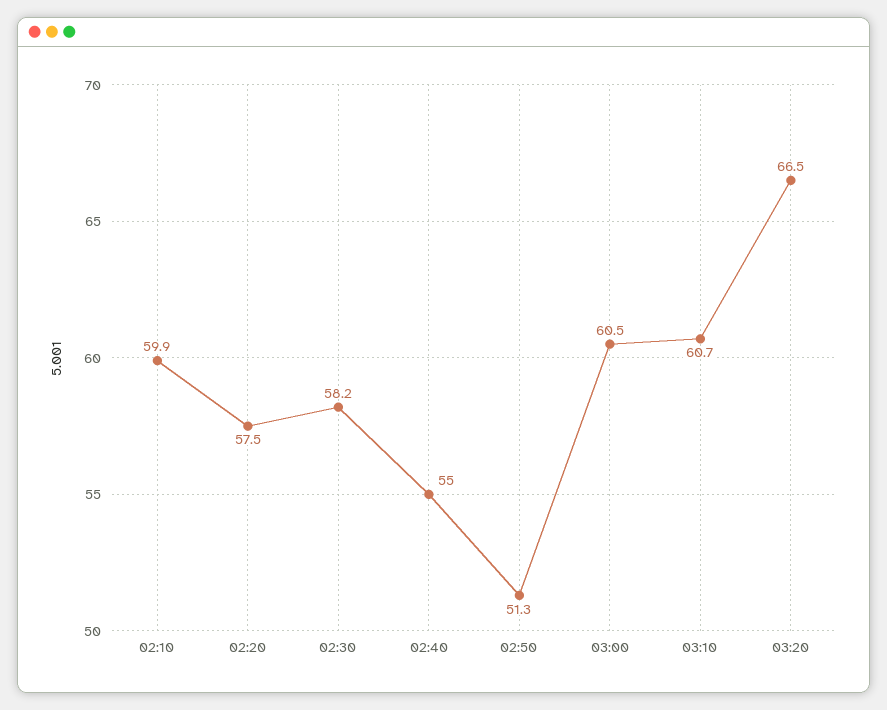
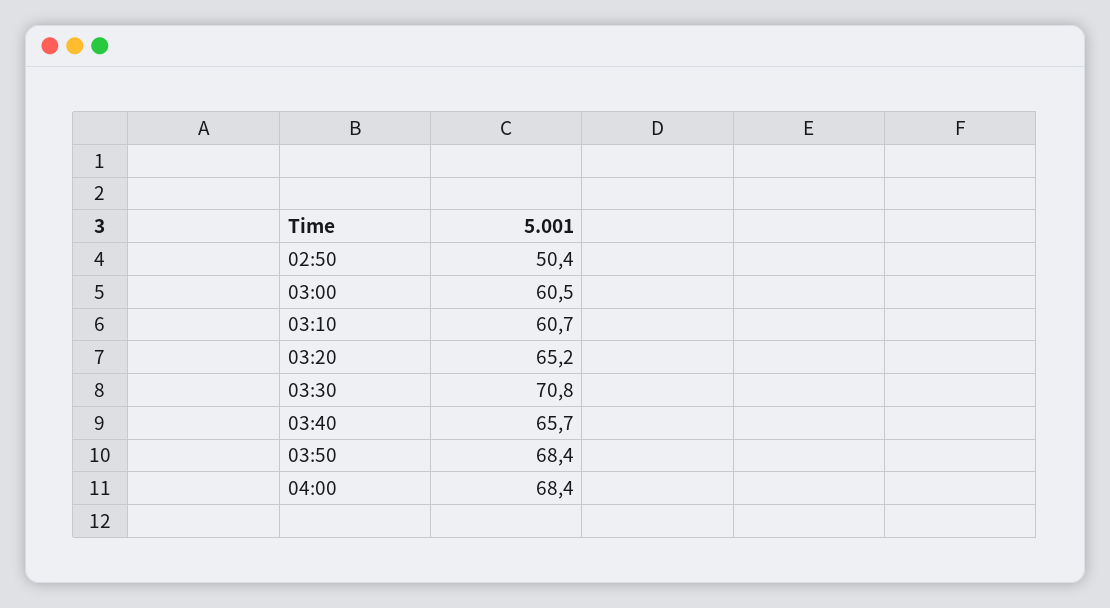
02:10: 59.9 -> none
02:20: 57.5 -> none
02:30: 58.2 -> none
02:40: 55 -> none
02:50: 51.3 -> 50.4
03:20: 66.5 -> 65.2
03:30: none -> 70.8
03:40: none -> 65.7
03:50: none -> 68.4
04:00: none -> 68.4

